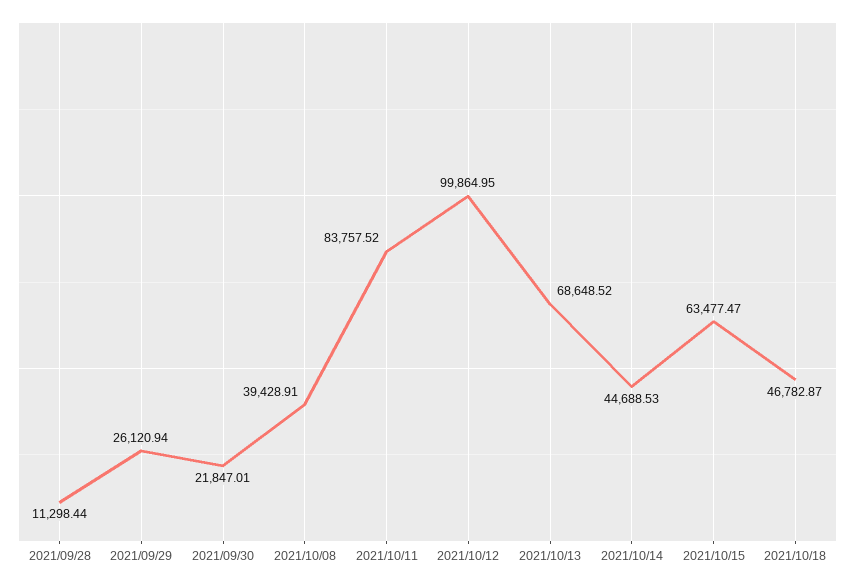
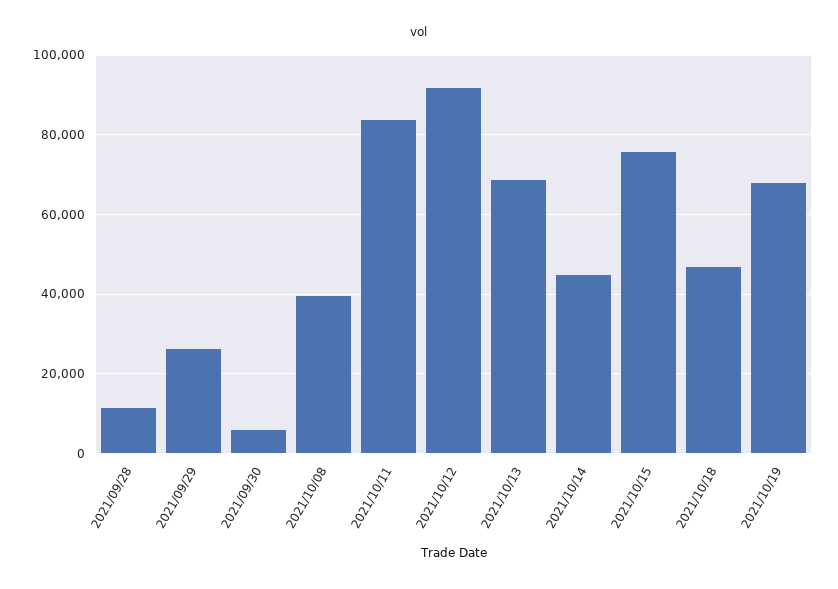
2021/09/30: 21847.01 -> 6000
2021/10/12: 99864.95 -> 92000
2021/10/15: 63477.47 -> 76000
2021/10/19: none -> 68000

